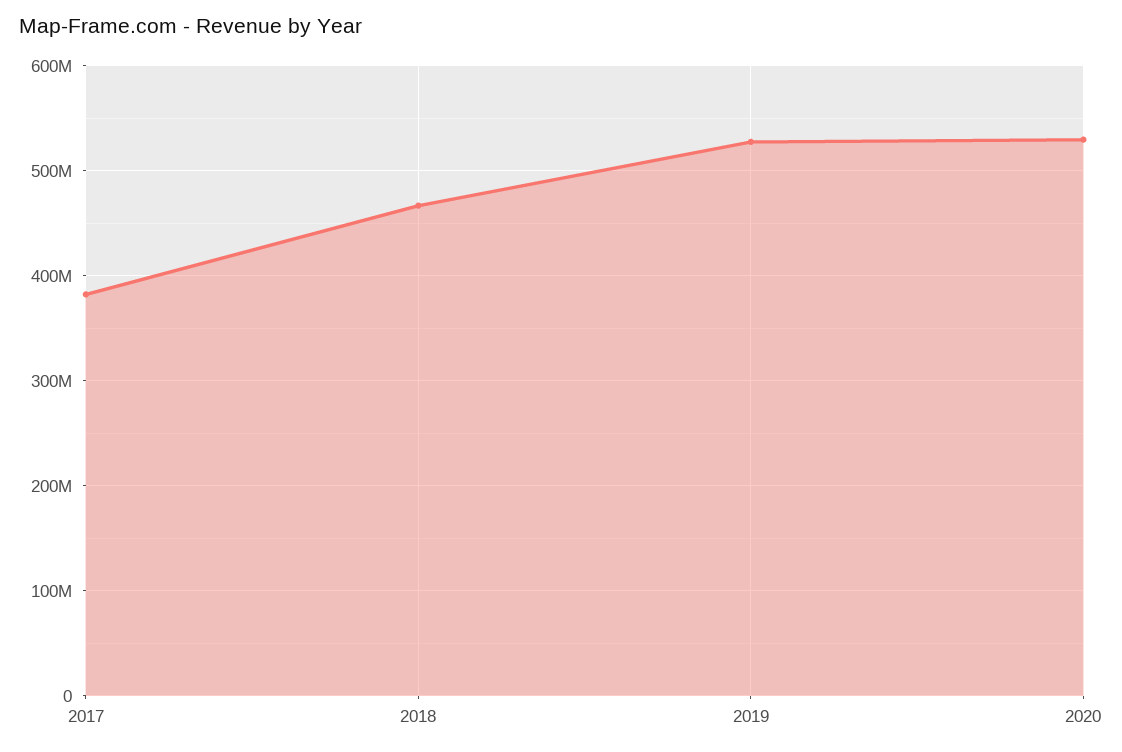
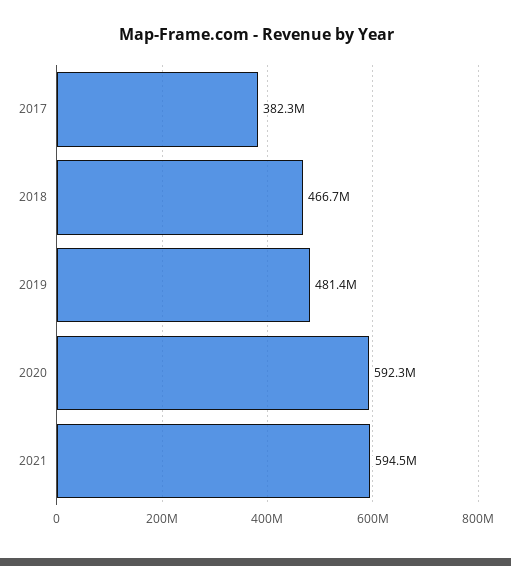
2019: 530000000 -> 481400000
2020: 530000000 -> 592300000
2021: none -> 594500000

